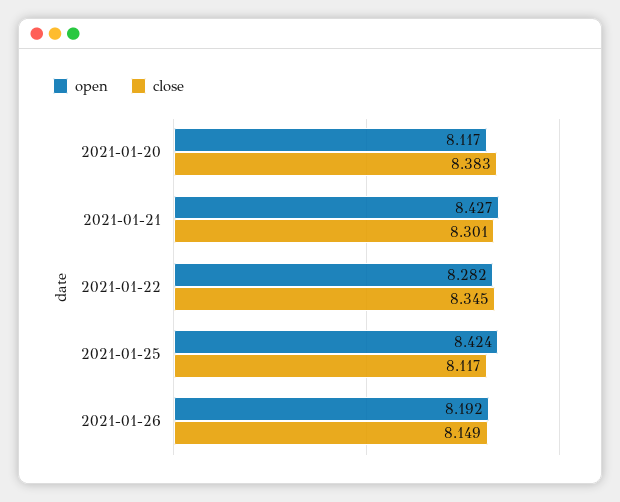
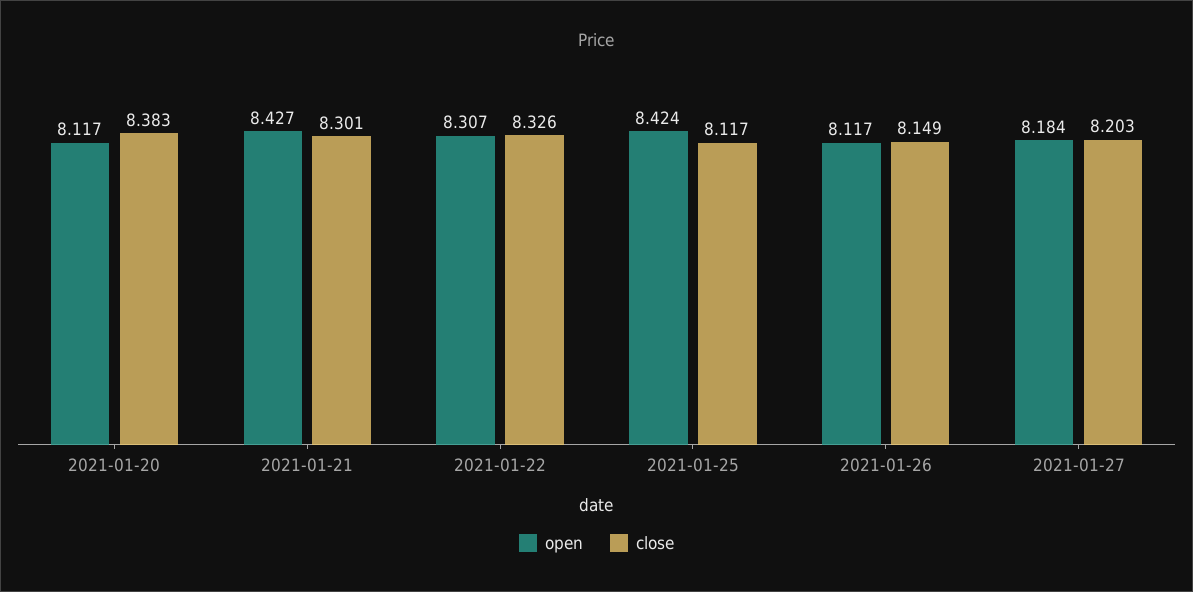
open, 2021-01-22: 8.282 -> 8.307
close, 2021-01-22: 8.345 -> 8.326
open, 2021-01-26: 8.192 -> 8.117
open, 2021-01-27: none -> 8.184
close, 2021-01-27: none -> 8.203

